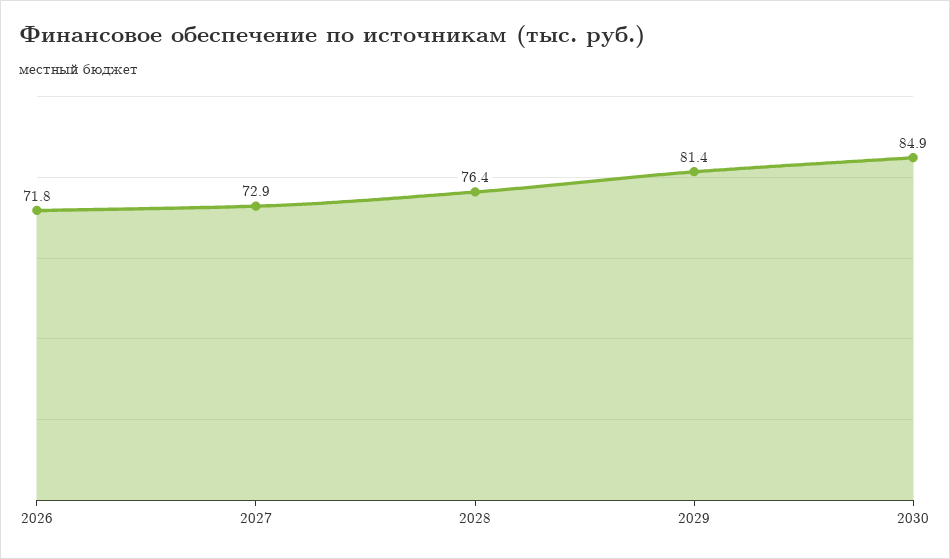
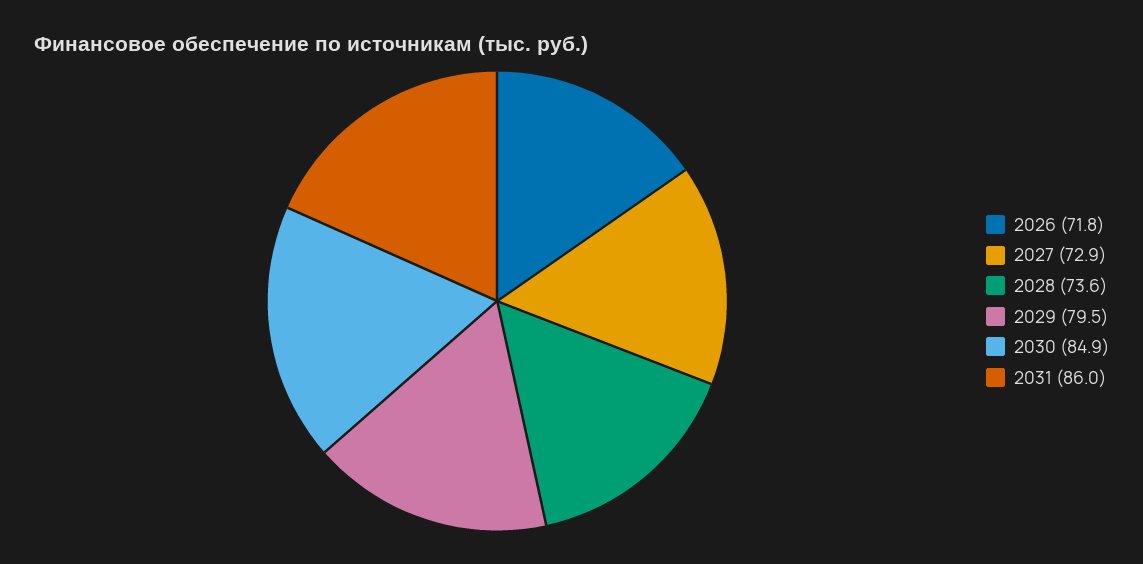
2028: 76.4 -> 73.6
2029: 81.4 -> 79.5
2031: none -> 86

